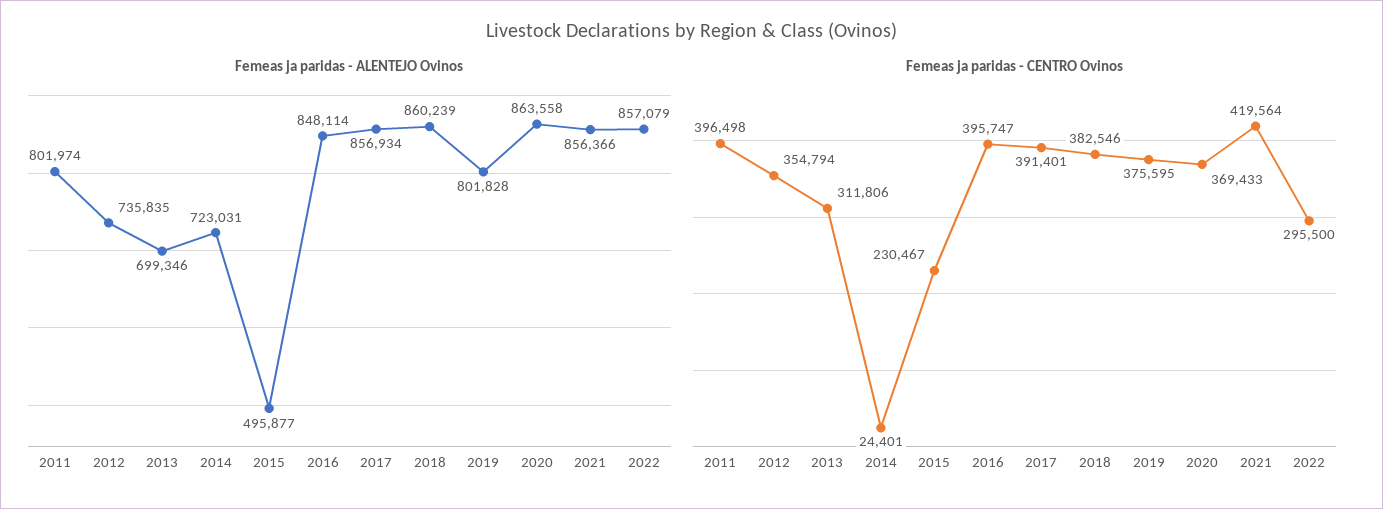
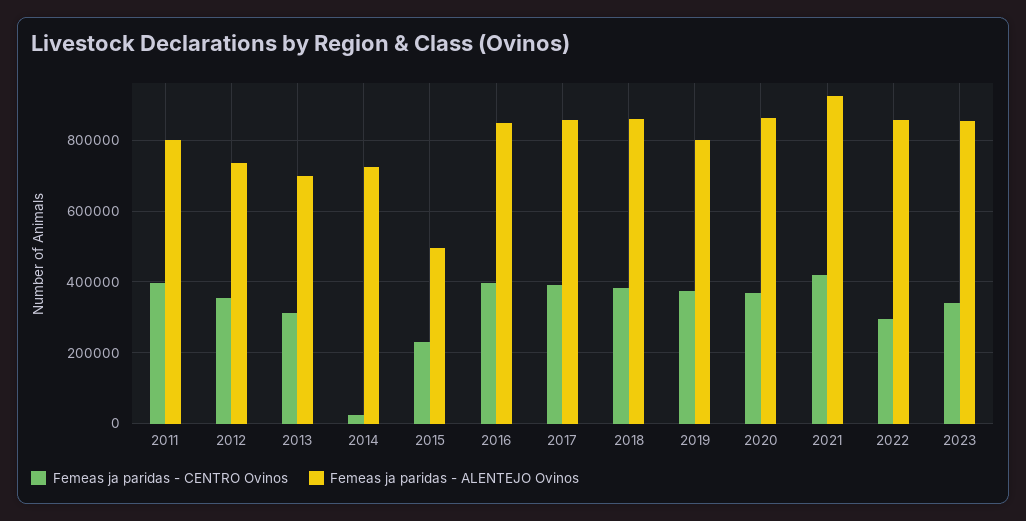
Femeas ja paridas - ALENTEJO Ovinos, 2021: 856366 -> 920000
Femeas ja paridas - CENTRO Ovinos, 2023: none -> 340000
Femeas ja paridas - ALENTEJO Ovinos, 2023: none -> 860000

